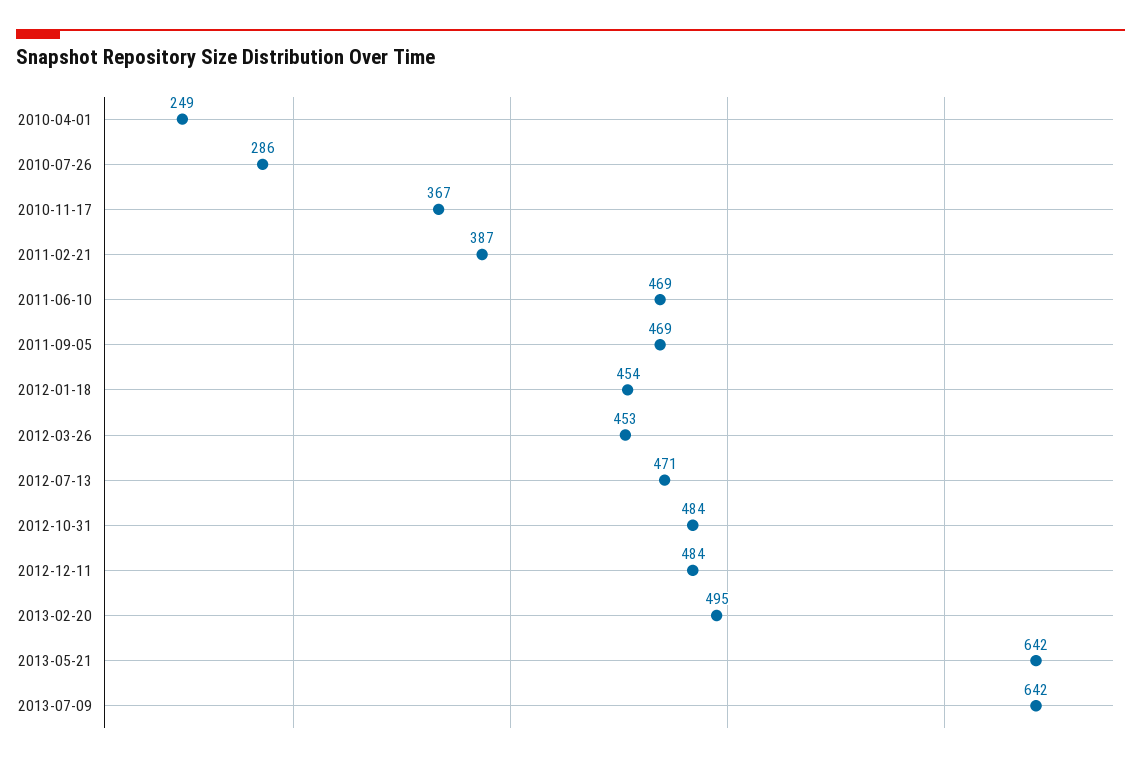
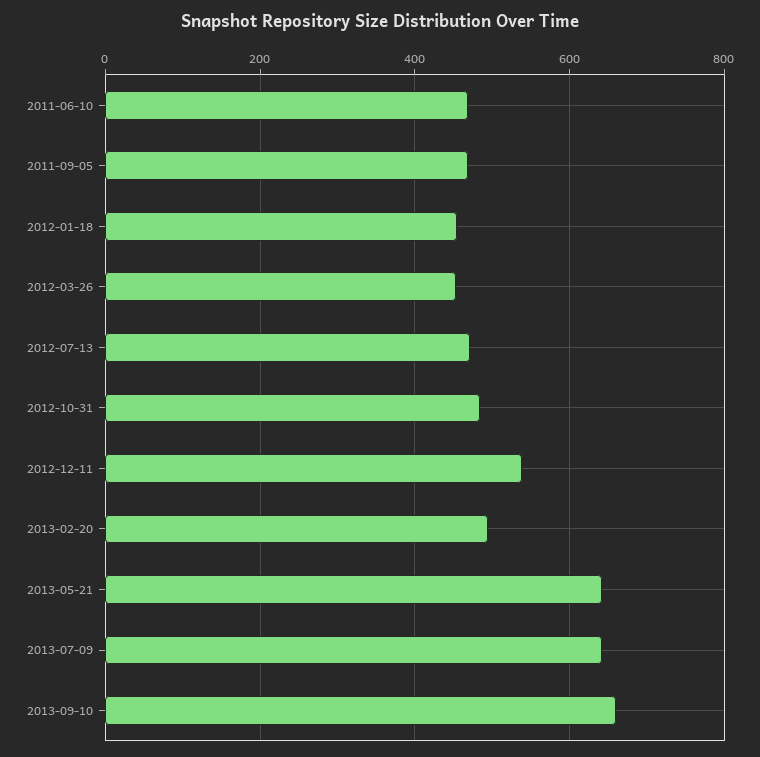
2010-04-01: 249 -> none
2010-07-26: 286 -> none
2010-11-17: 367 -> none
2011-02-21: 387 -> none
2012-12-11: 484 -> 540
2013-09-10: none -> 660

